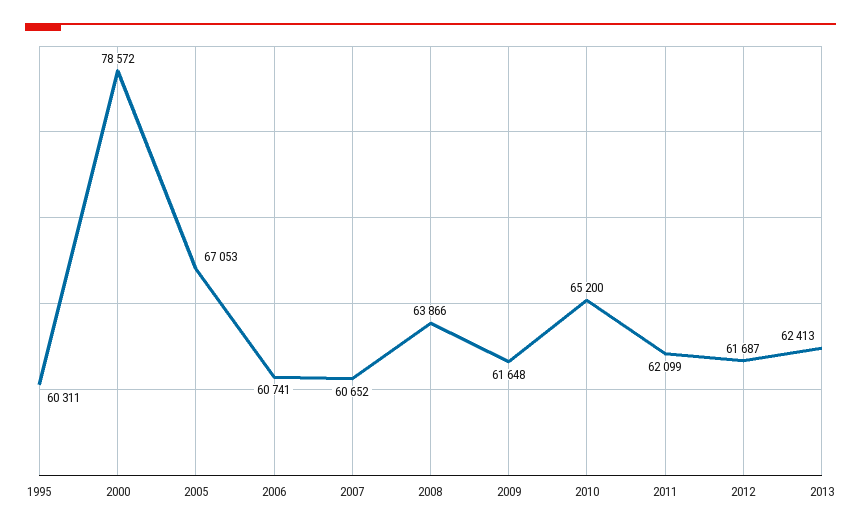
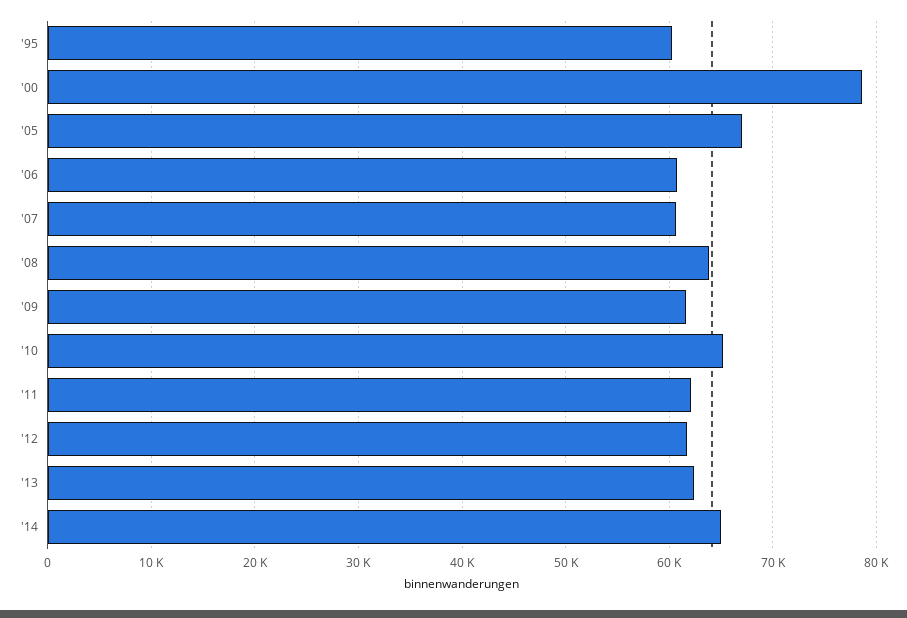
'14: none -> 65000

